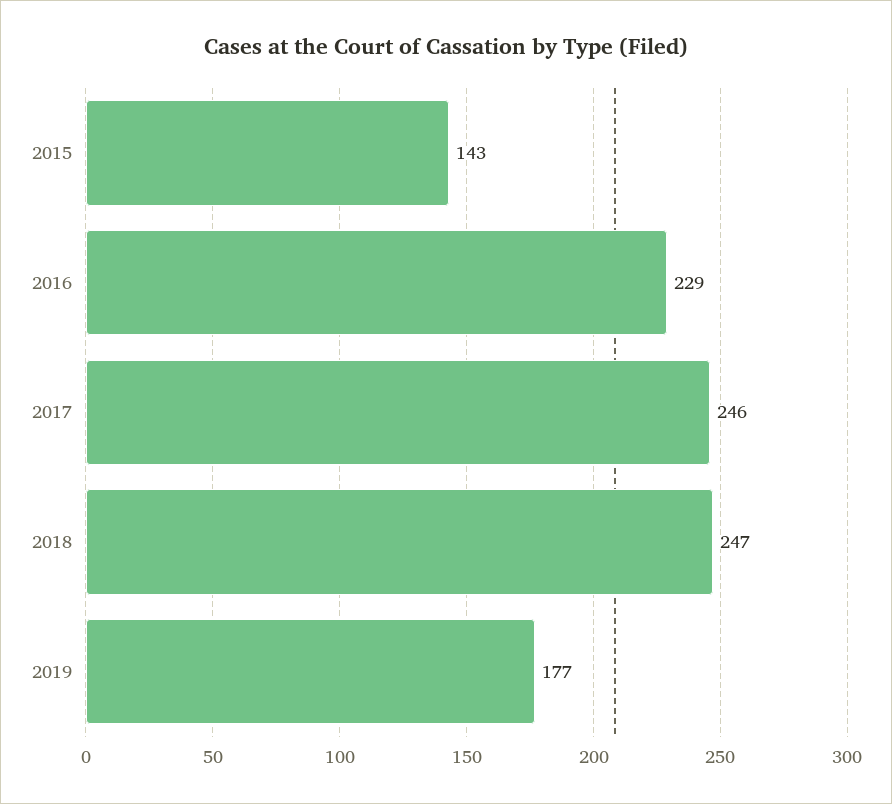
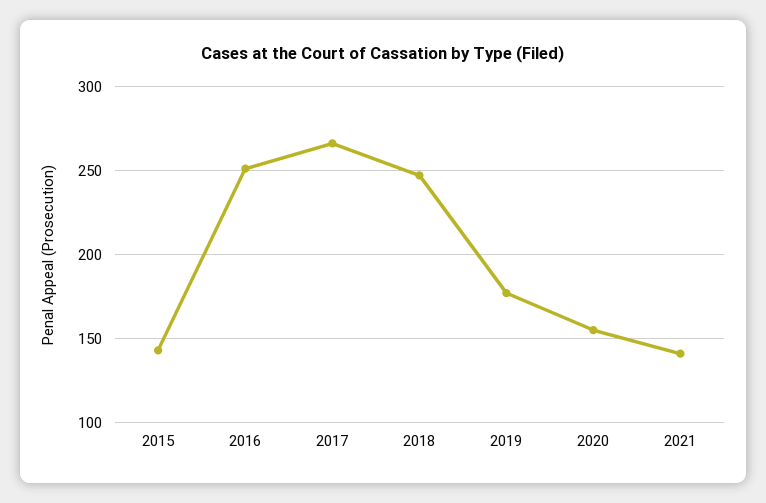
2016: 229 -> 250
2017: 246 -> 265
2020: none -> 155
2021: none -> 140

